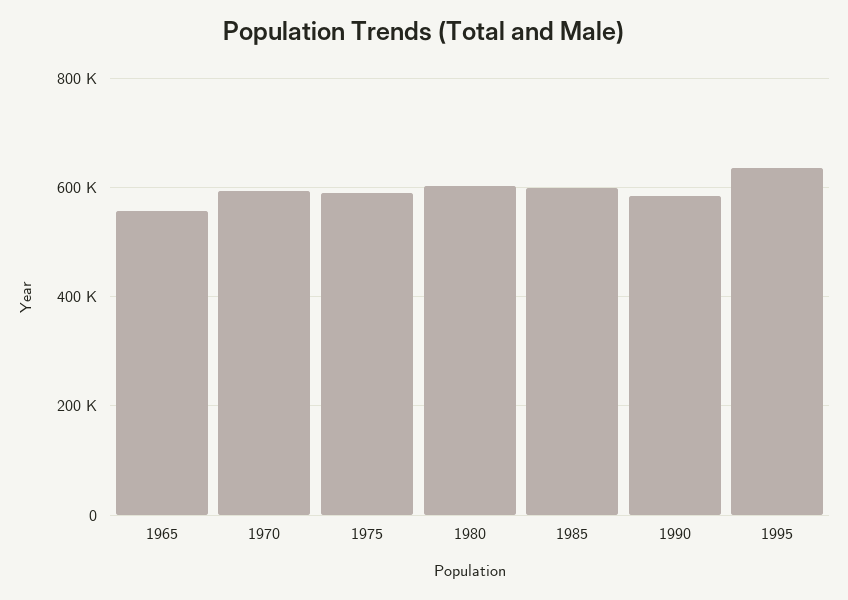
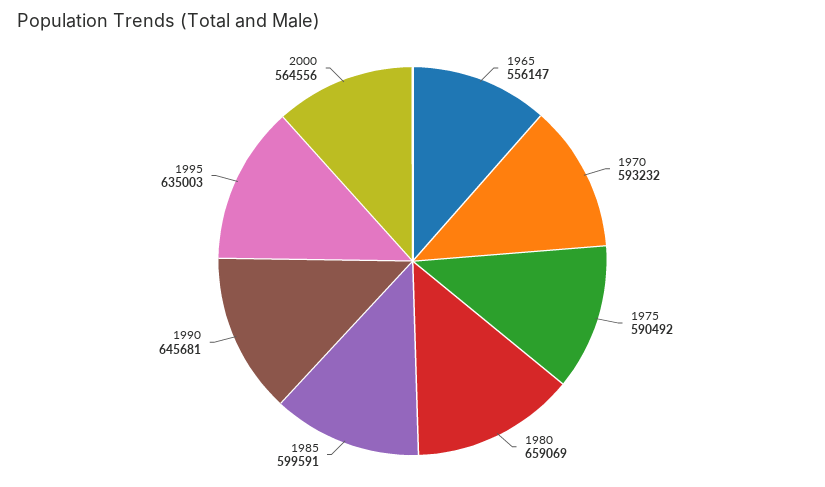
1980: 600000 -> 659069
1990: 580000 -> 645681
2000: none -> 564556

